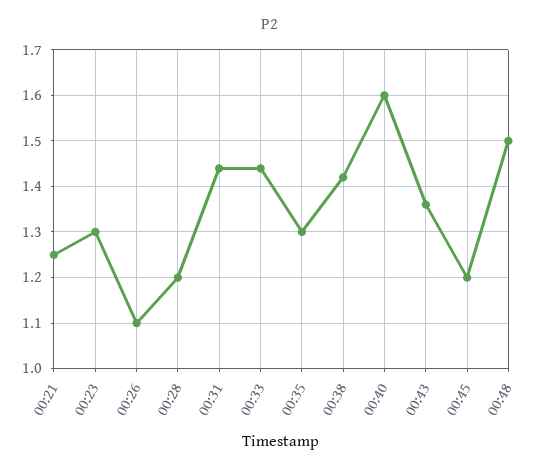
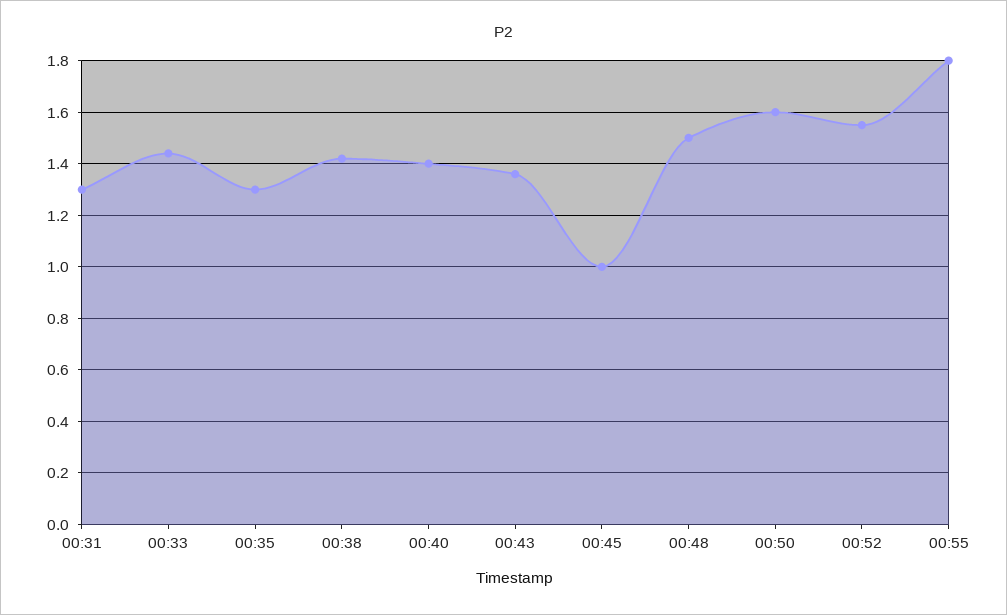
00:21: 1.25 -> none
00:23: 1.3 -> none
00:26: 1.1 -> none
00:28: 1.2 -> none
00:31: 1.45 -> 1.3
00:40: 1.6 -> 1.4
00:45: 1.2 -> 1
00:50: none -> 1.6
00:52: none -> 1.55
00:55: none -> 1.8

